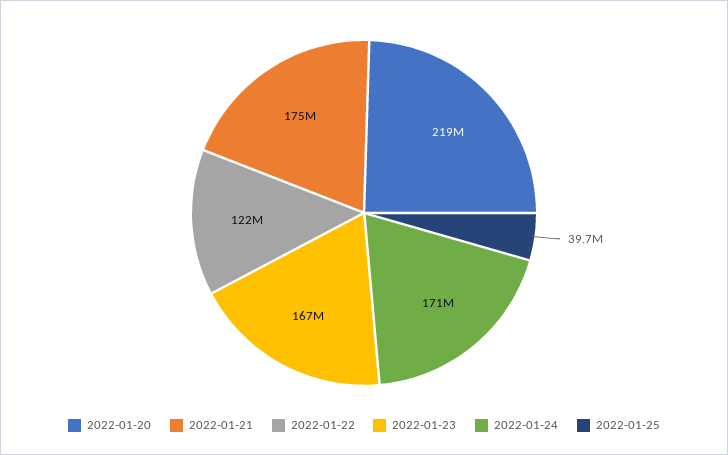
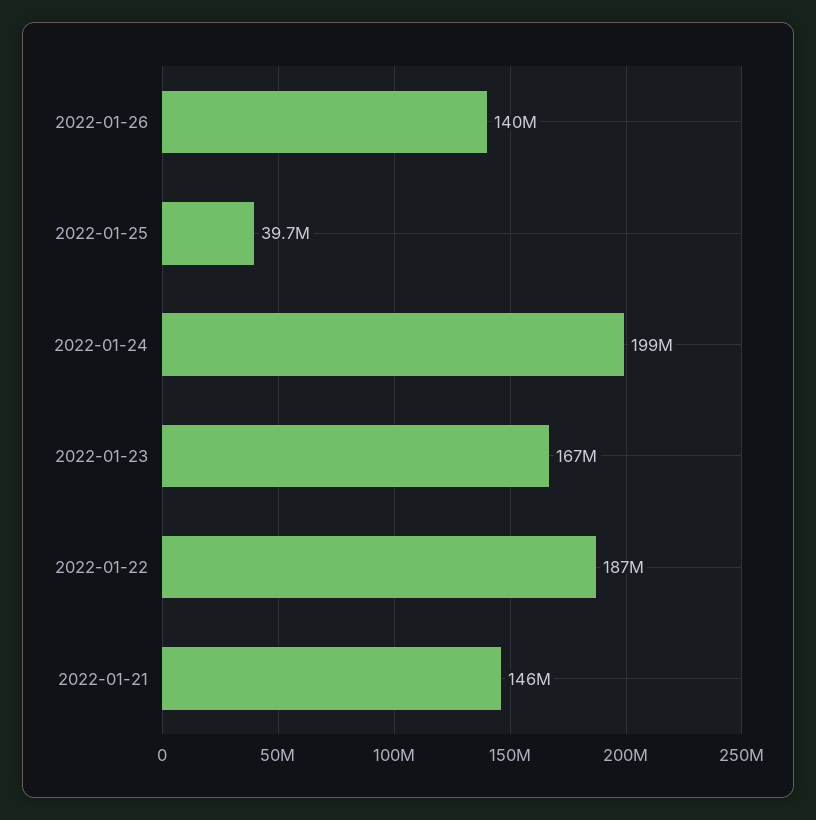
2022-01-20: 219000000 -> none
2022-01-21: 175000000 -> 146000000
2022-01-22: 122000000 -> 187000000
2022-01-24: 171000000 -> 199000000
2022-01-26: none -> 140000000

